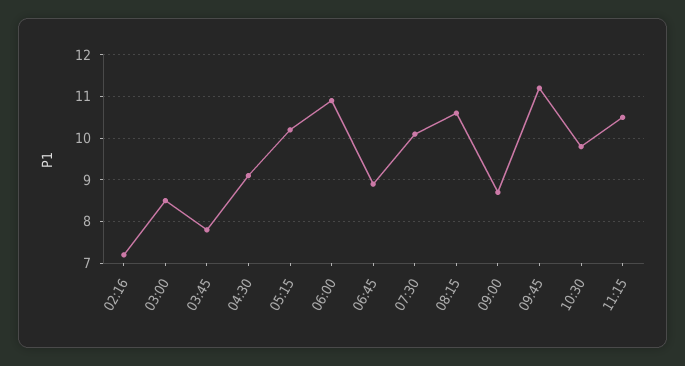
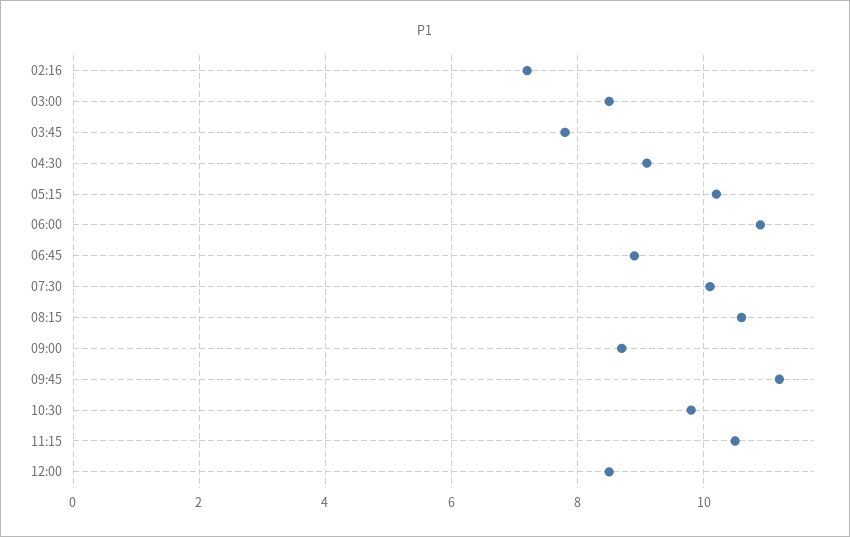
12:00: none -> 8.5

